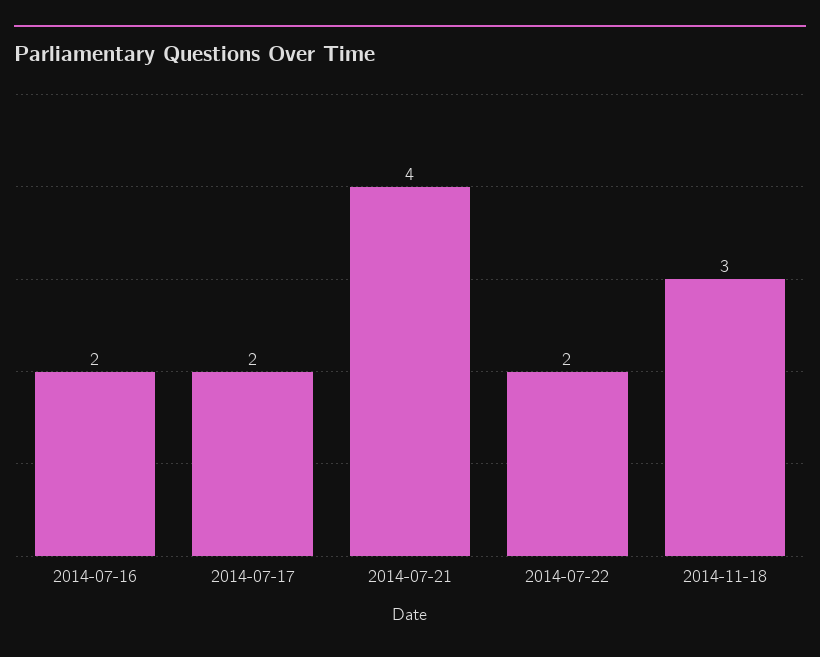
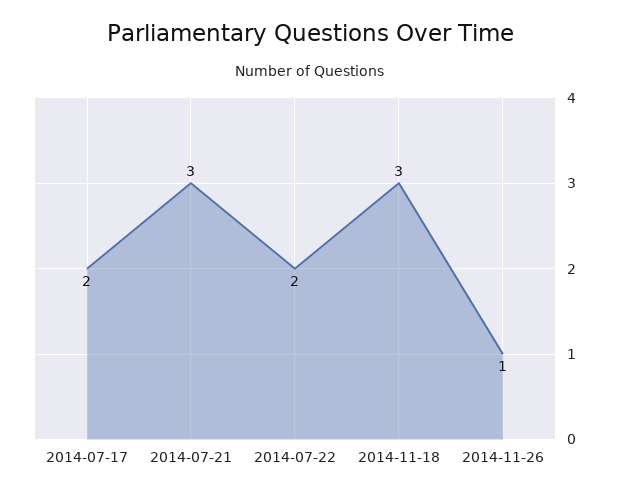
2014-07-16: 2 -> none
2014-07-21: 4 -> 3
2014-11-26: none -> 1

